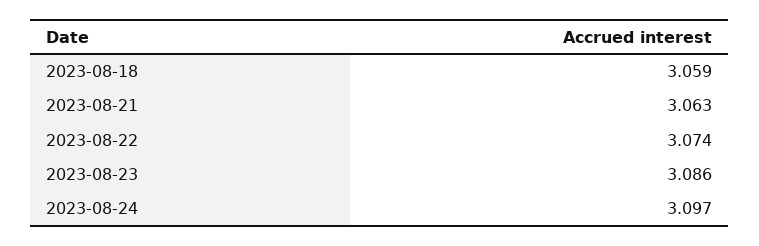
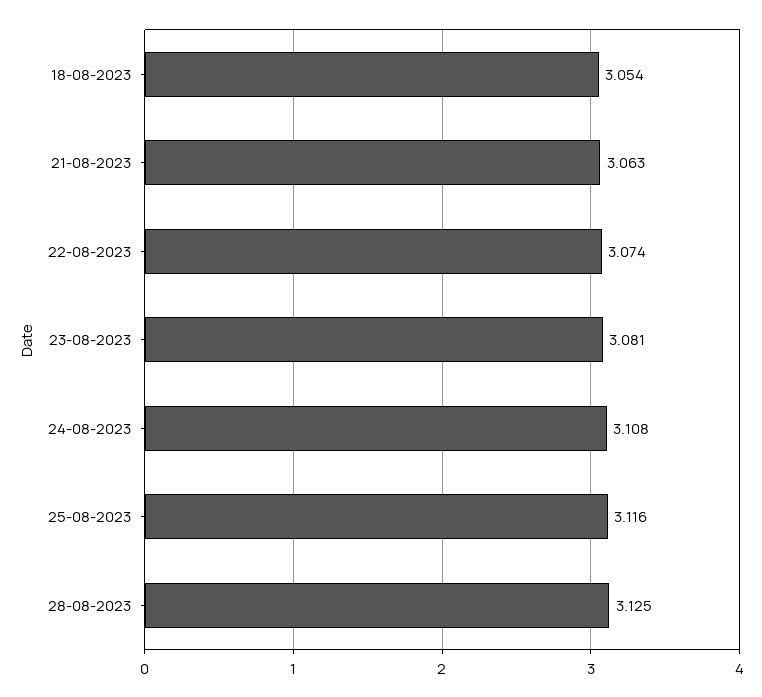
2023-08-18: 3.059 -> 3.054
2023-08-23: 3.086 -> 3.081
2023-08-24: 3.097 -> 3.108
25-08-2023: none -> 3.116
28-08-2023: none -> 3.125

